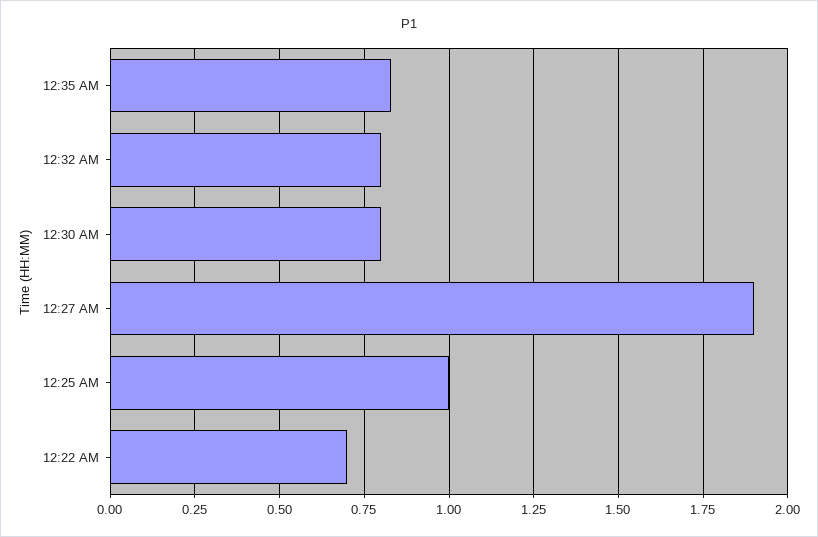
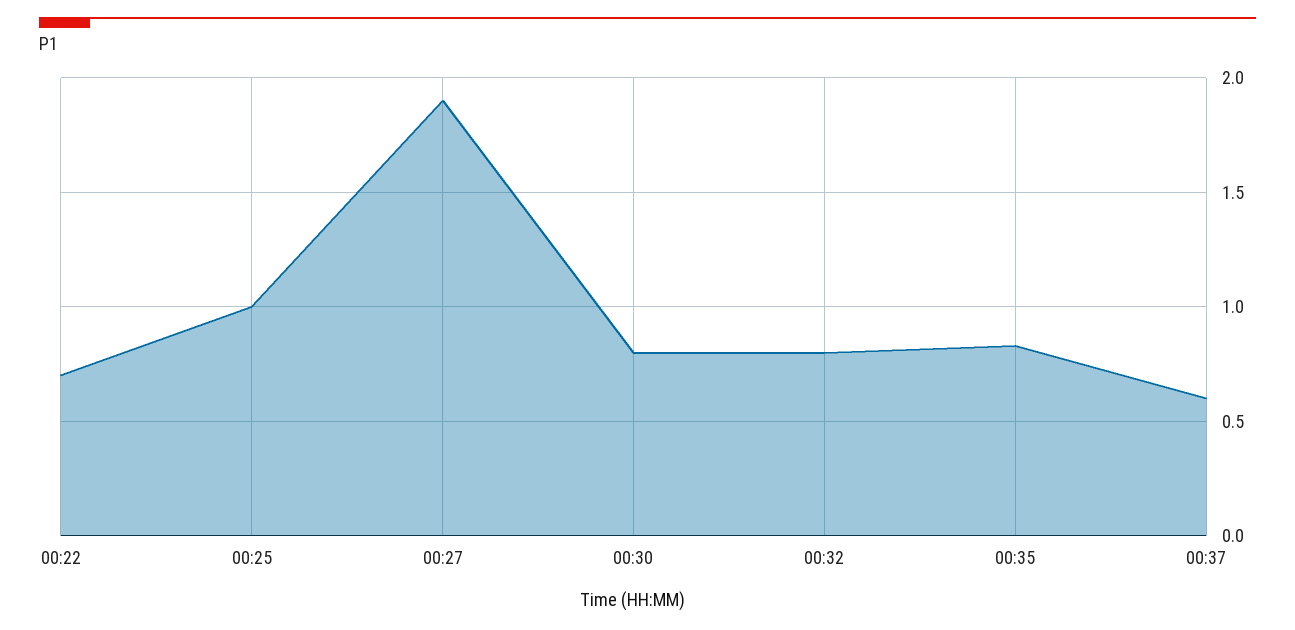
00:37: none -> 0.6

